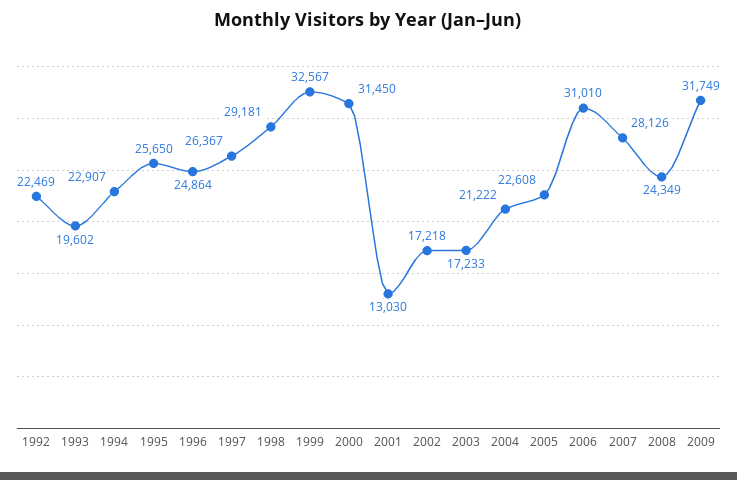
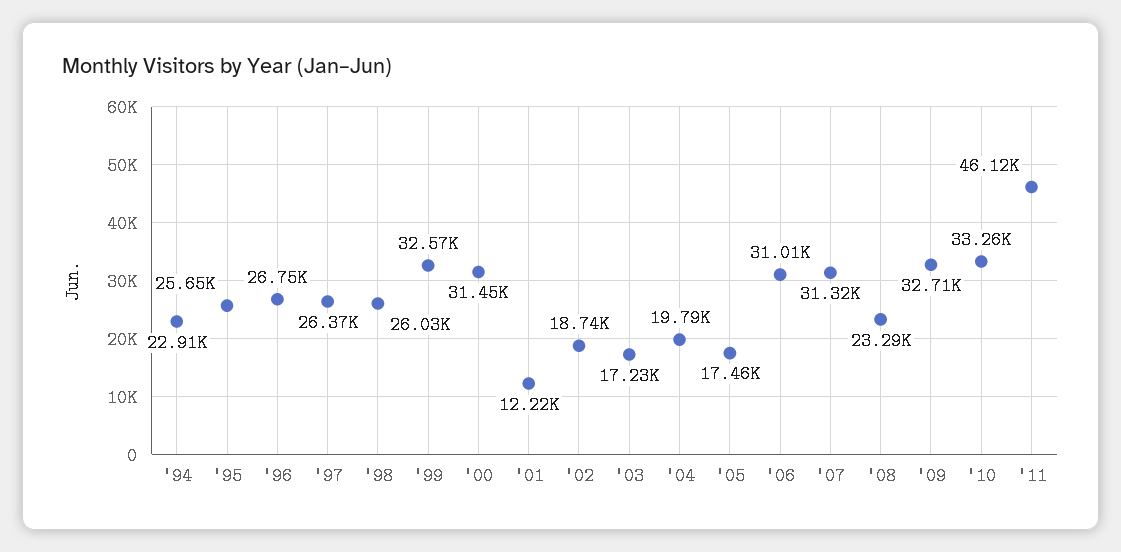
1992: 22469 -> none
1993: 19602 -> none
1996: 24864 -> 26750
1998: 29181 -> 26030
2001: 13030 -> 12220
2002: 17218 -> 18740
2004: 21222 -> 19790
2005: 22608 -> 17460
2007: 28126 -> 31320
2008: 24349 -> 23290
2009: 31749 -> 32710
'10: none -> 33260
'11: none -> 46120

